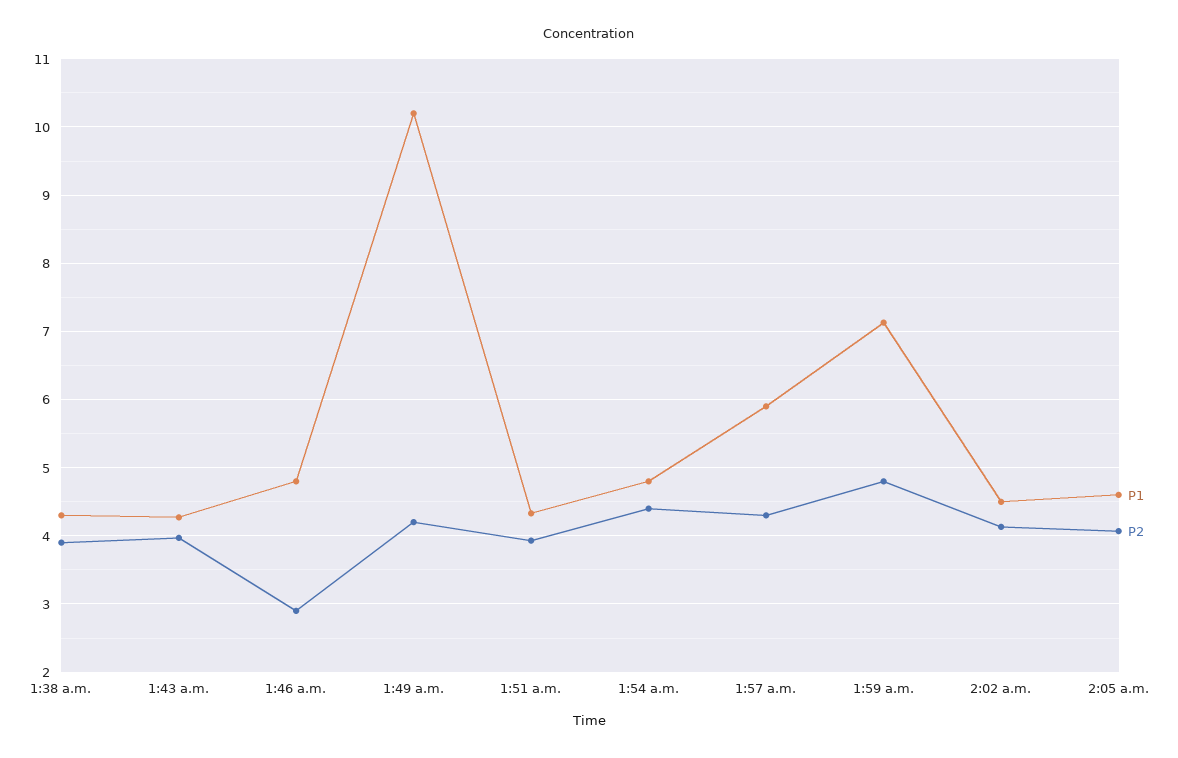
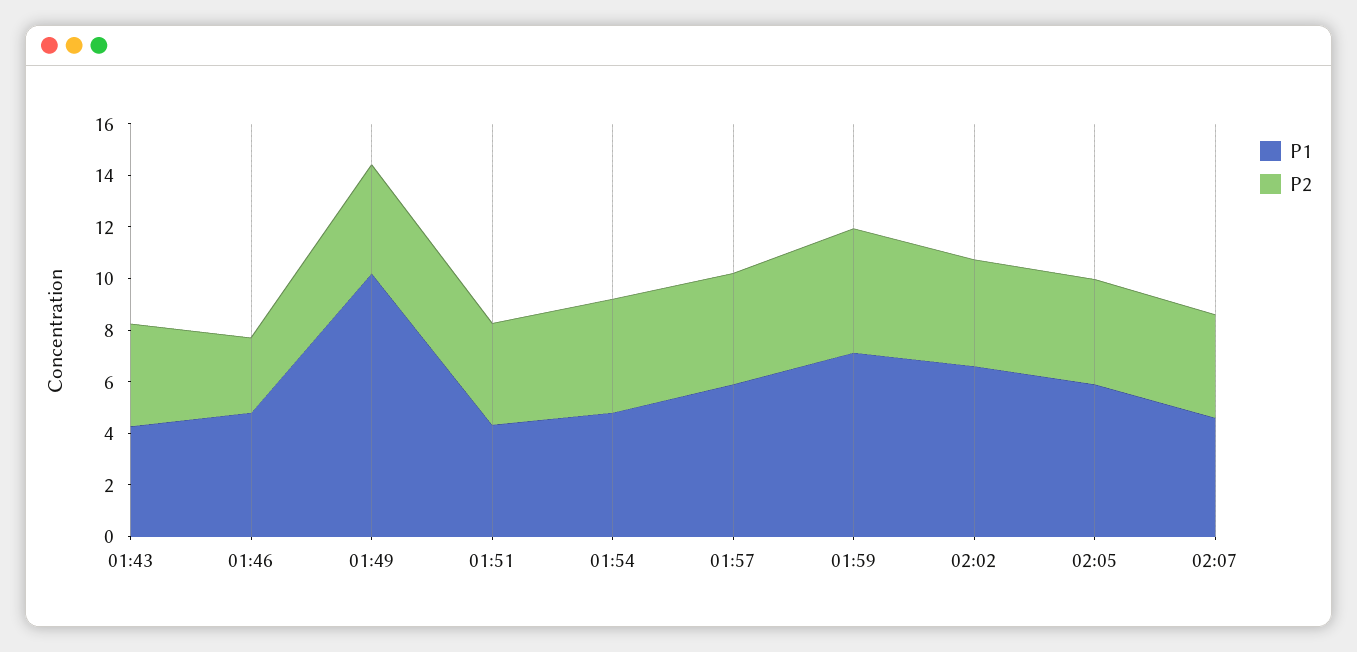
P1, 1:38 a.m.: 4.3 -> none
P2, 1:38 a.m.: 3.9 -> none
P1, 2:02 a.m.: 4.5 -> 6.5
P1, 2:05 a.m.: 4.6 -> 6
P1, 02:07: none -> 4.5
P2, 02:07: none -> 4

